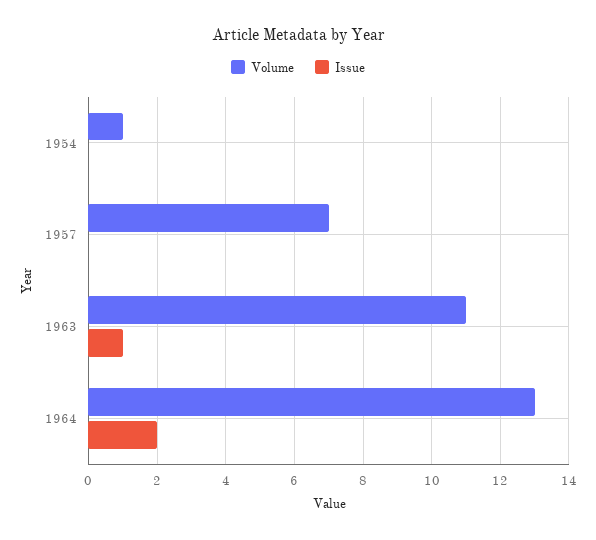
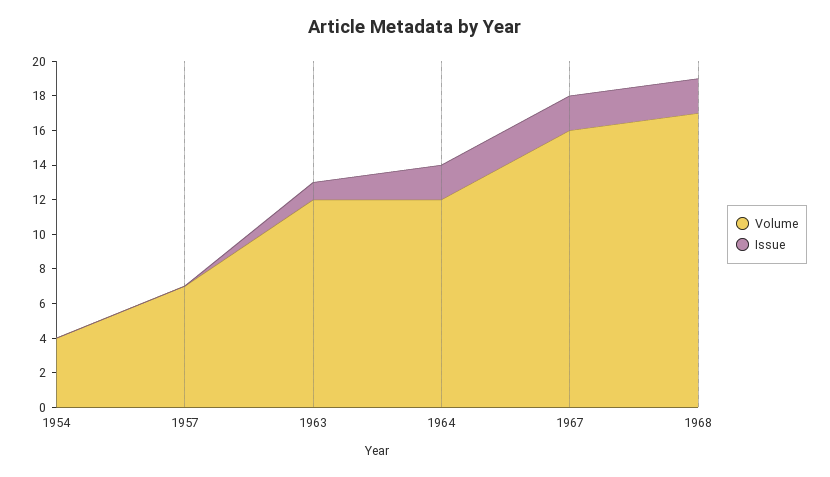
Volume, 1954: 1 -> 4
Volume, 1963: 11 -> 12
Volume, 1964: 13 -> 12
Volume, 1967: none -> 16
Issue, 1967: none -> 2
Volume, 1968: none -> 17
Issue, 1968: none -> 2

